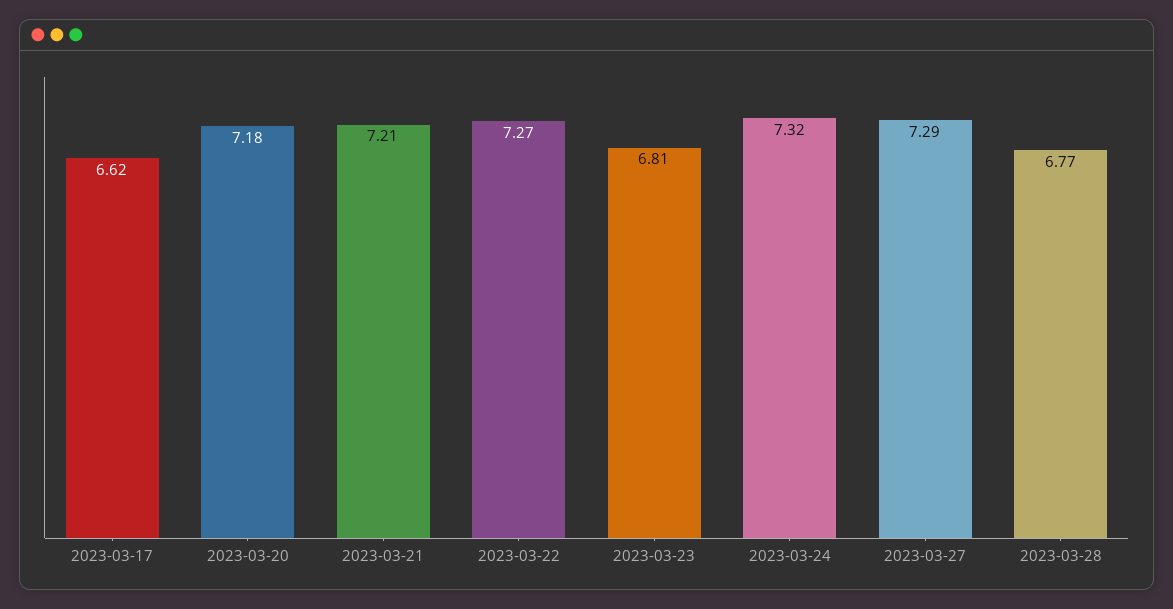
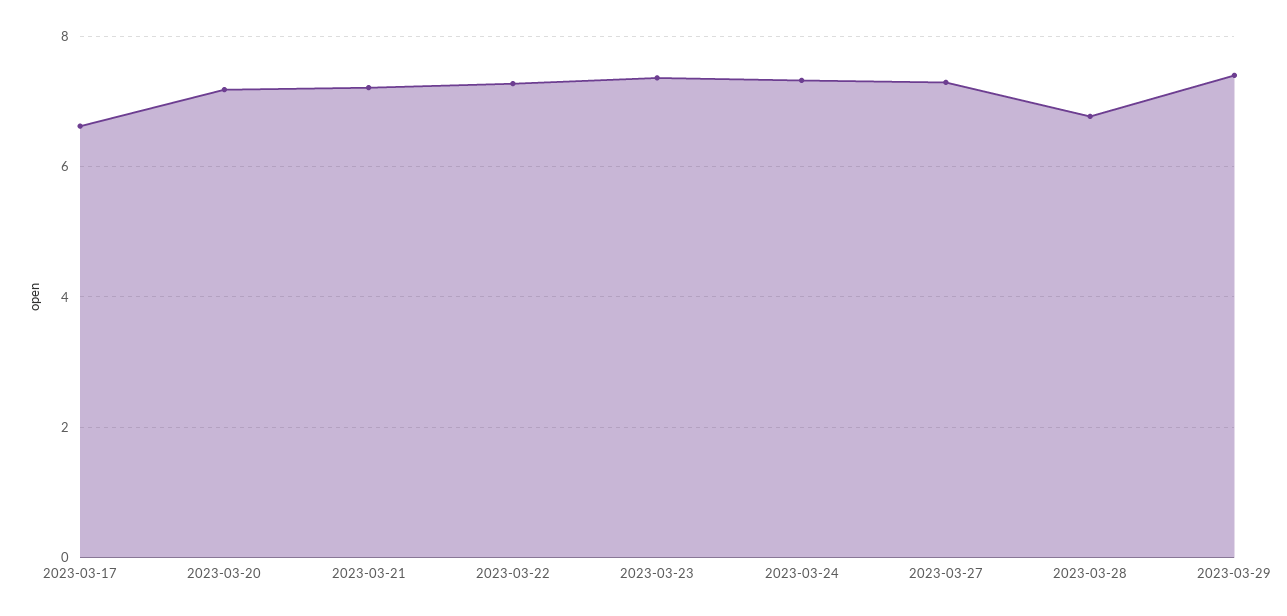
2023-03-23: 6.81 -> 7.4
2023-03-29: none -> 7.4

